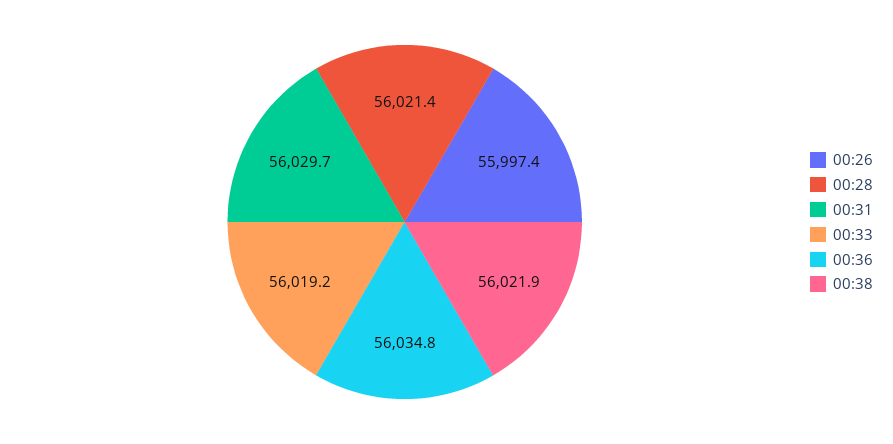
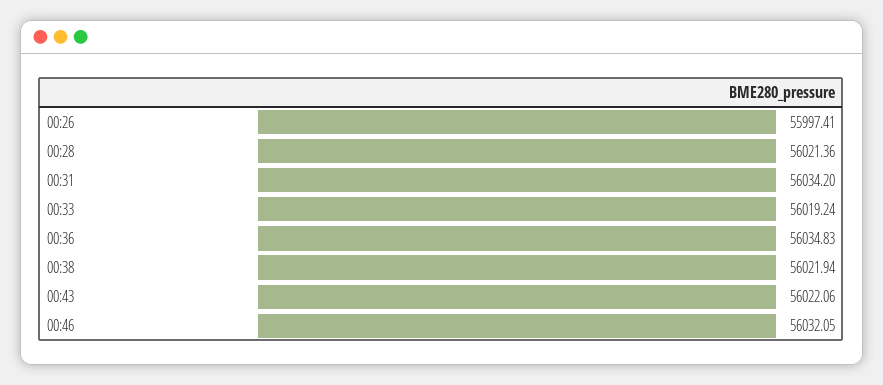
00:31: 56029.7 -> 56034.2
00:43: none -> 56022.06
00:46: none -> 56032.05

